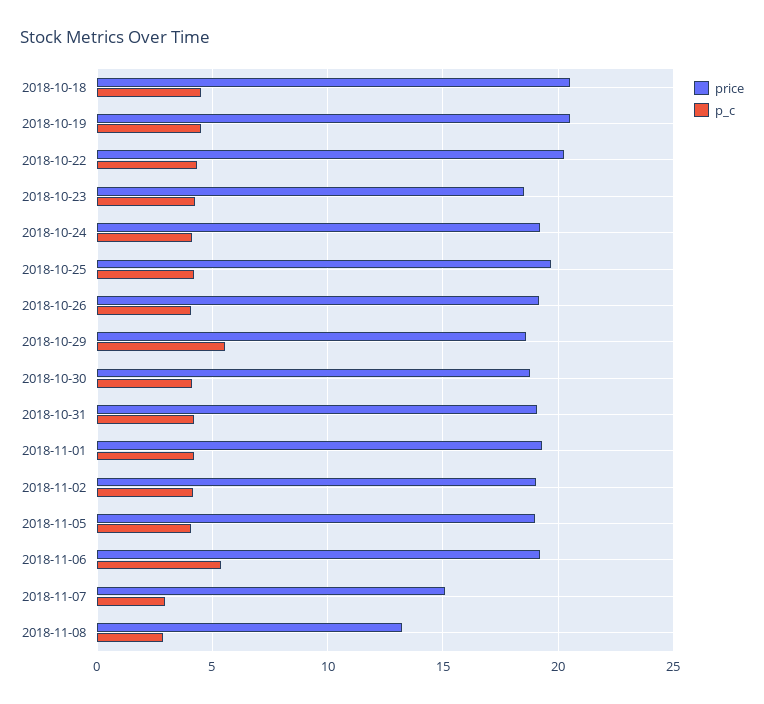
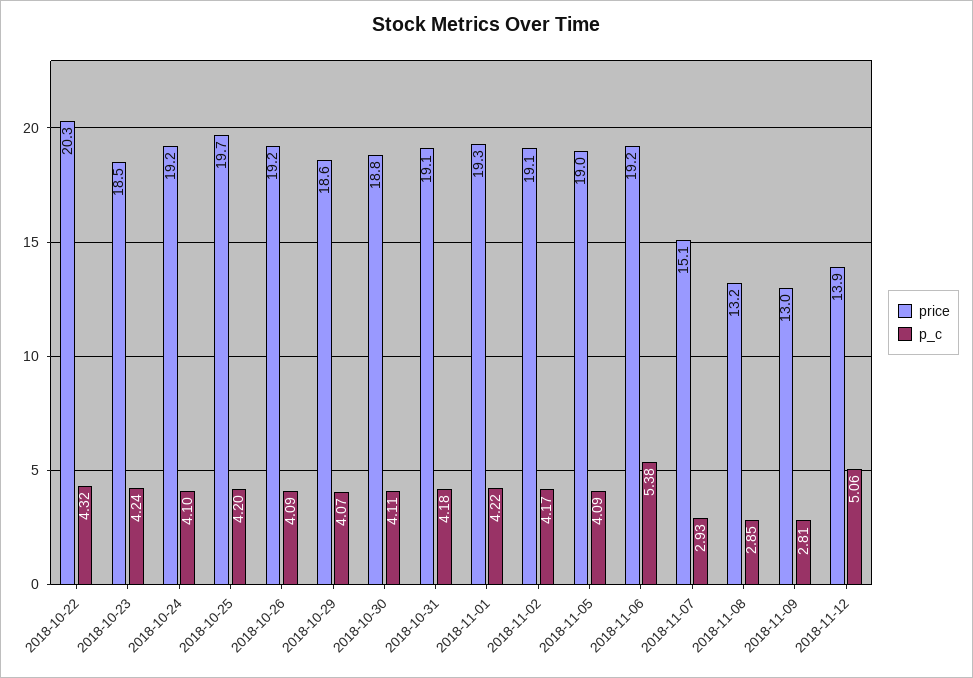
price, 2018-10-18: 20.5 -> none
p_c, 2018-10-18: 4.5 -> none
price, 2018-10-19: 20.5 -> none
p_c, 2018-10-19: 4.5 -> none
p_c, 2018-10-29: 5.5 -> 4.07
price, 2018-11-09: none -> 13
p_c, 2018-11-09: none -> 2.81
price, 2018-11-12: none -> 13.9
p_c, 2018-11-12: none -> 5.06

